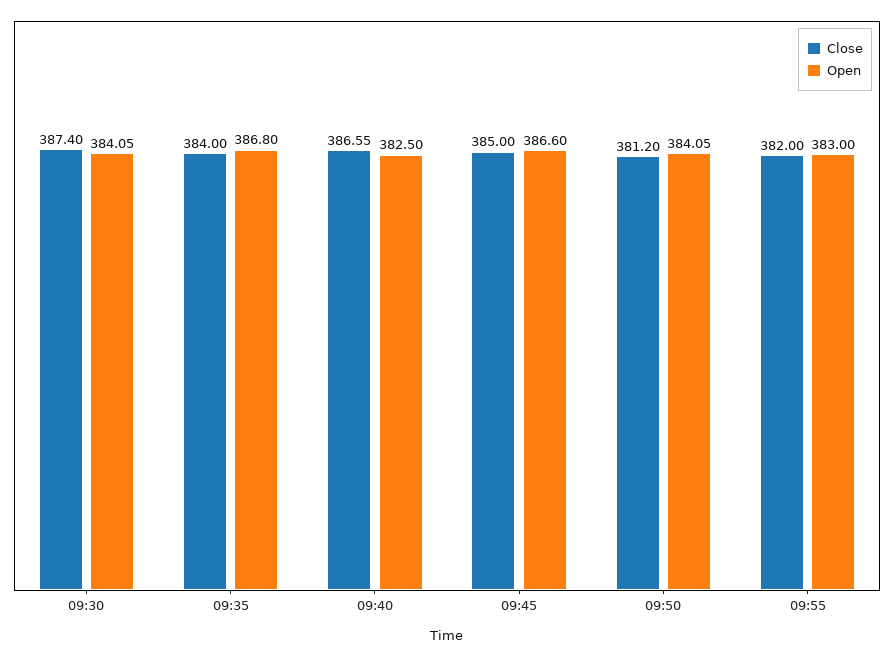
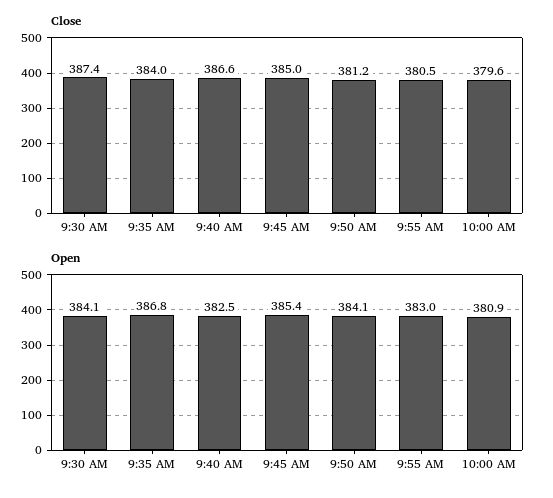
Open, 09:45: 386.6 -> 385.4
Close, 09:55: 382 -> 380.5
Close, 10:00 AM: none -> 379.6
Open, 10:00 AM: none -> 380.9

